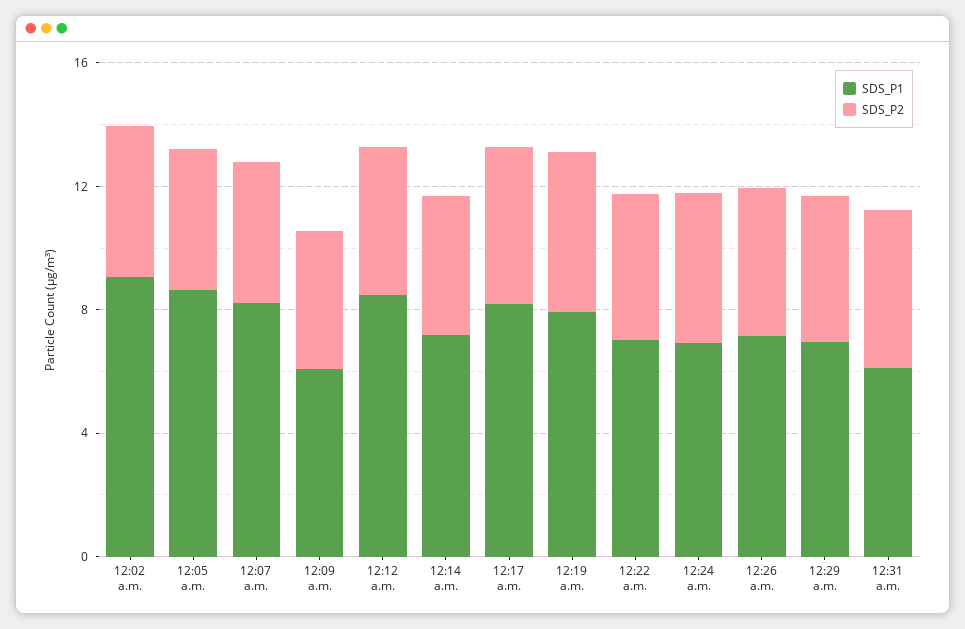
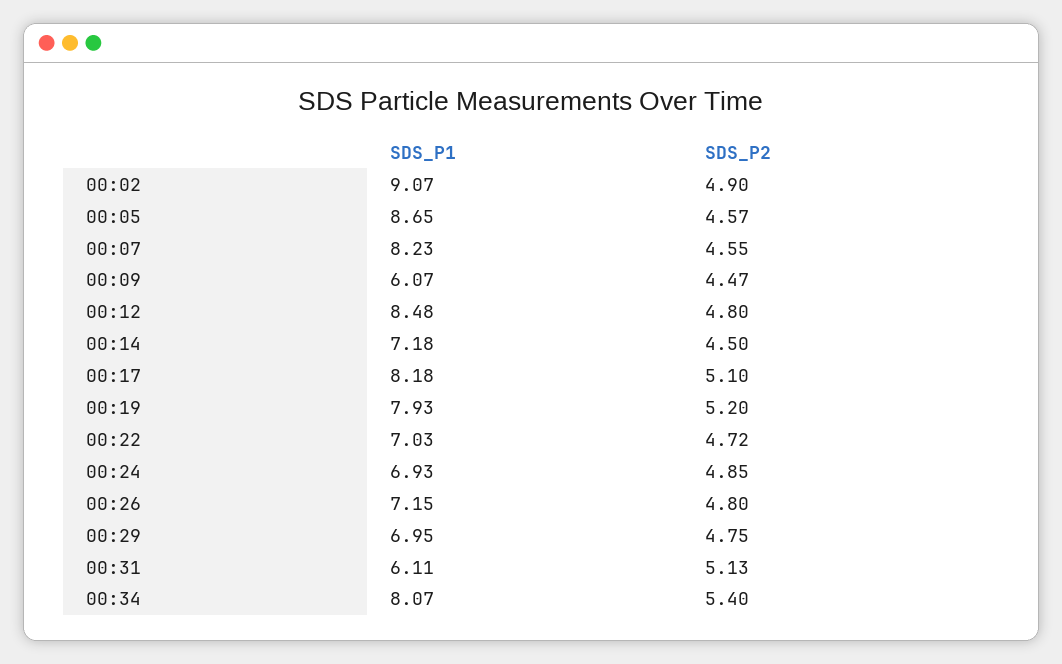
SDS_P1, 00:34: none -> 8.07
SDS_P2, 00:34: none -> 5.4

